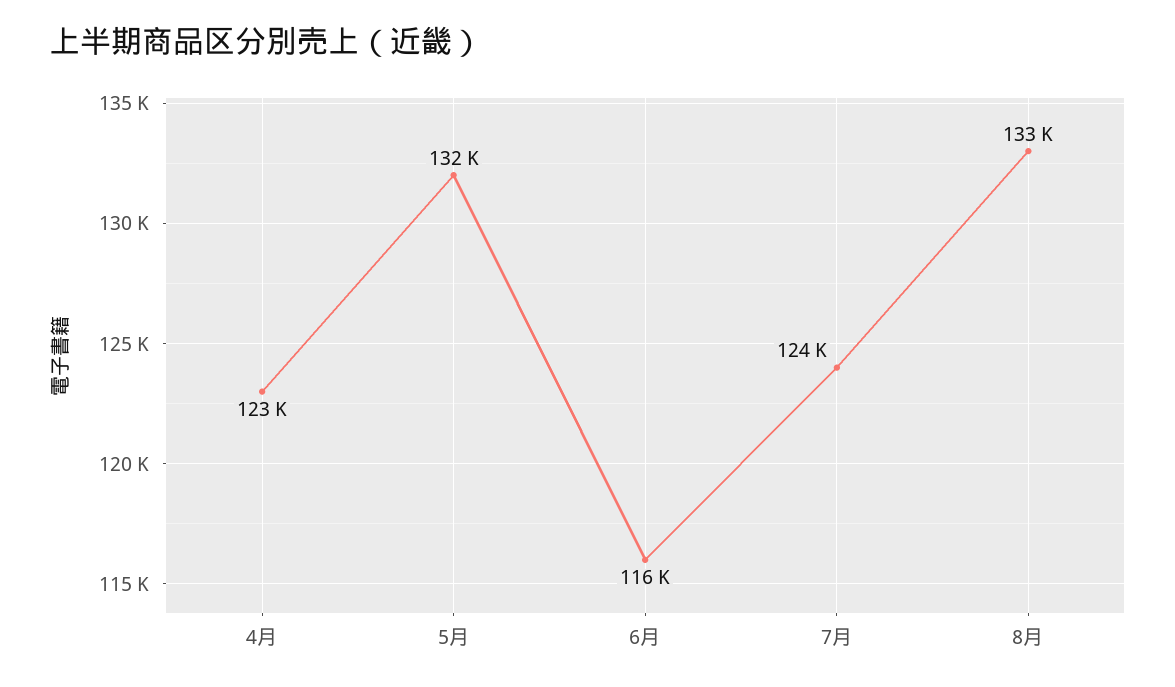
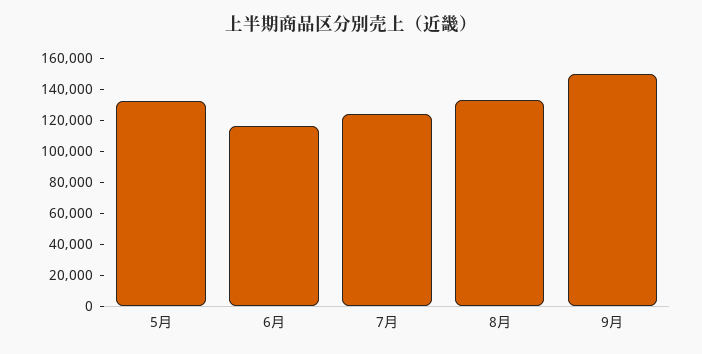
4月: 123000 -> none
9月: none -> 150000

